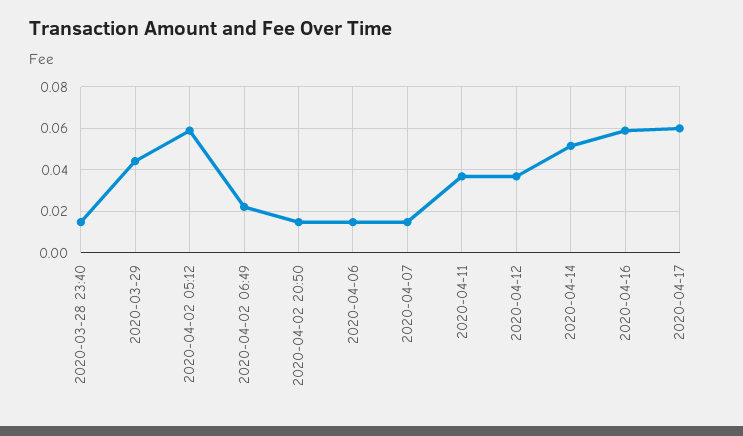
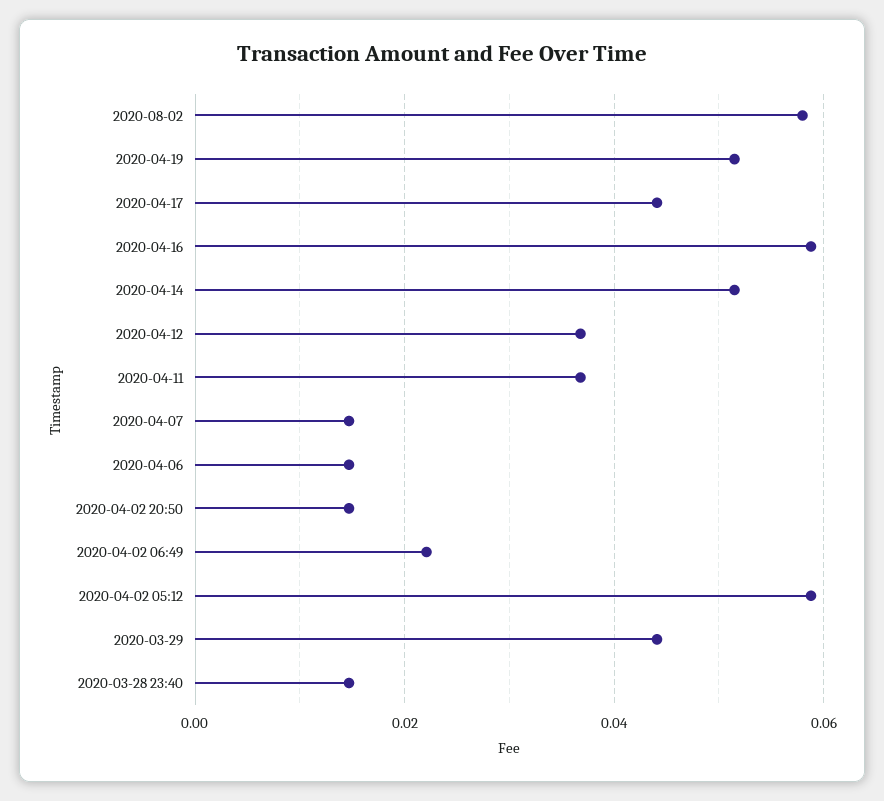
2020-04-17: 0.06 -> 0.044
2020-08-02: none -> 0.058
2020-04-19: none -> 0.052

